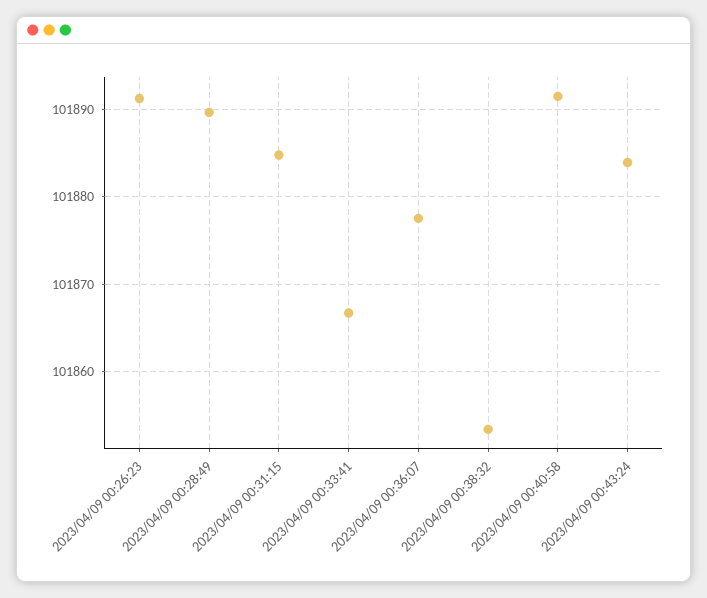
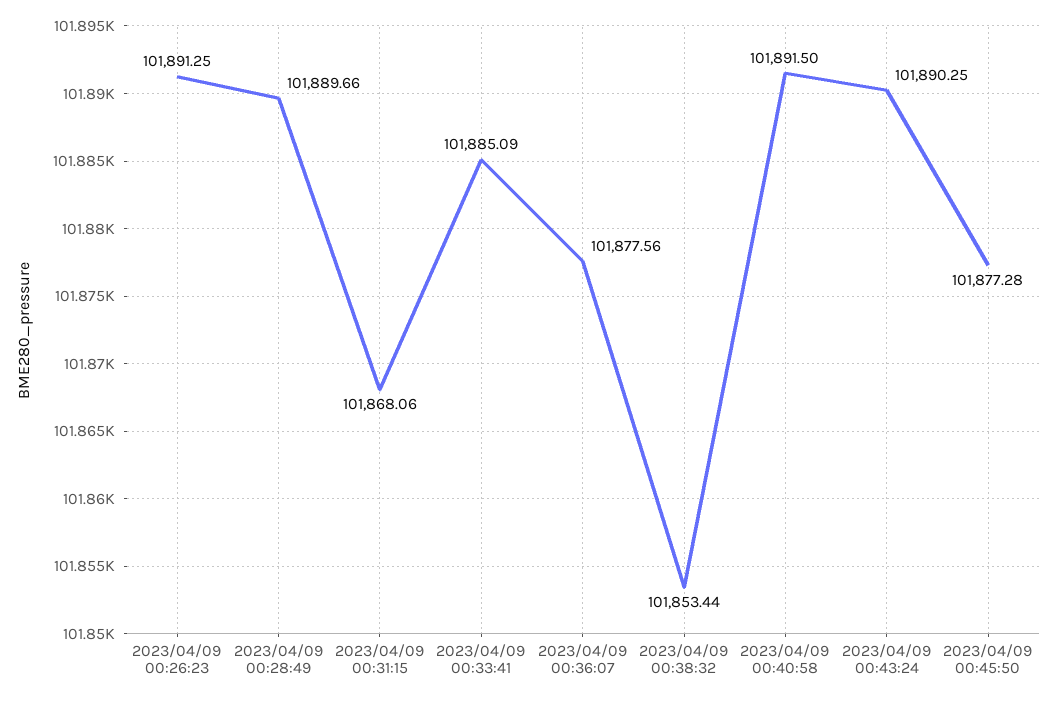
2023/04/09 00:31:15: 101885 -> 101868.06
2023/04/09 00:33:41: 101867 -> 101885.09
2023/04/09 00:43:24: 101884 -> 101890.25
2023/04/09 00:45:50: none -> 101877.28

